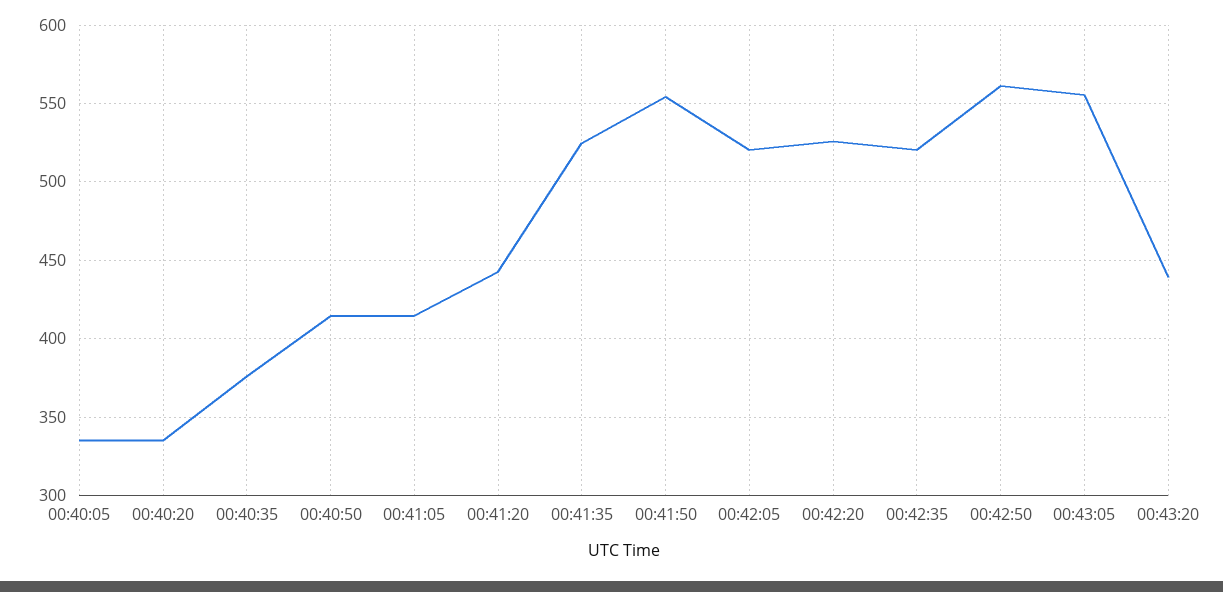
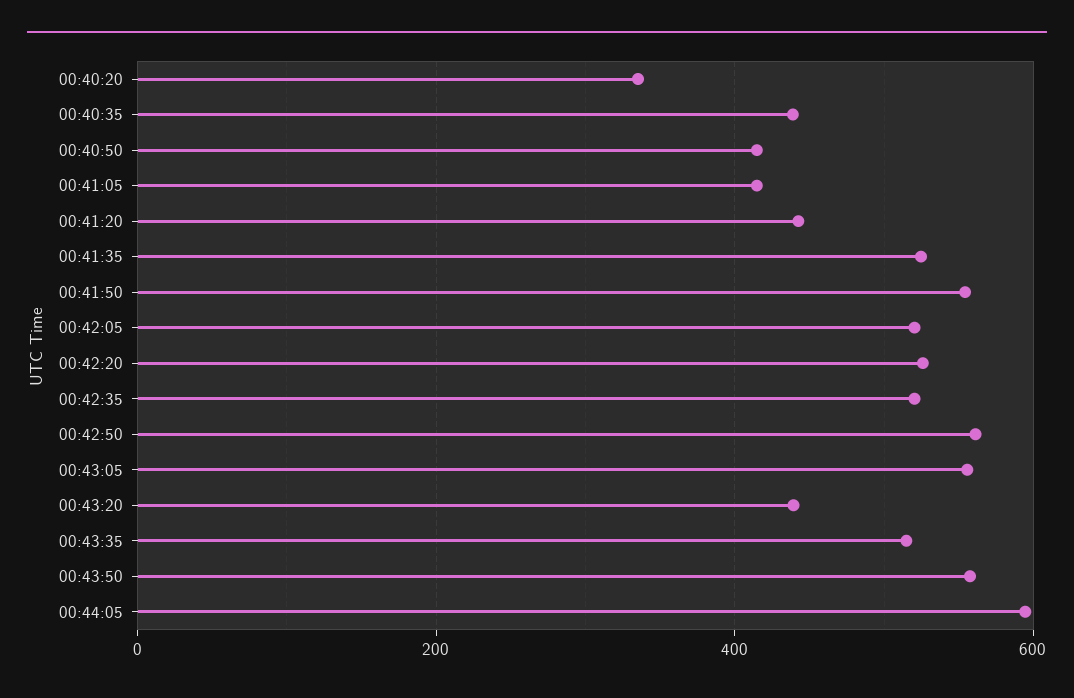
00:40:05: 335 -> none
00:40:35: 375 -> 440
00:43:35: none -> 520
00:43:50: none -> 560
00:44:05: none -> 600

